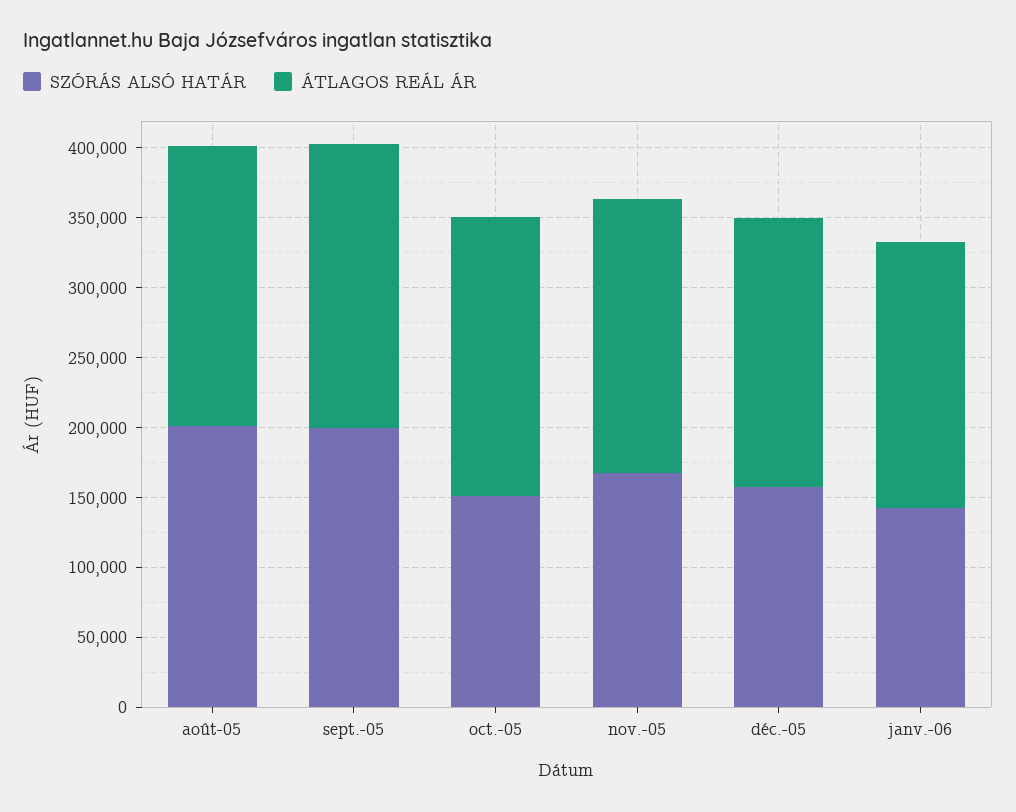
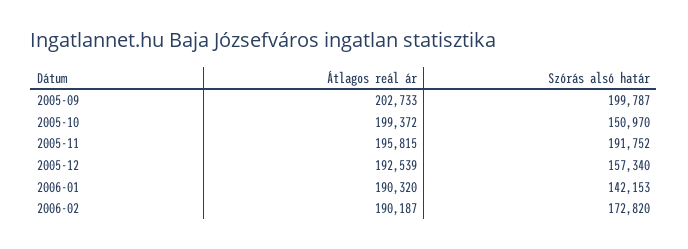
SZÓRÁS ALSÓ HATÁR, août-05: 200000 -> none
ÁTLAGOS REÁL ÁR, août-05: 200000 -> none
SZÓRÁS ALSÓ HATÁR, nov.-05: 170000 -> 191752
ÁTLAGOS REÁL ÁR, 2006-02: none -> 190187
SZÓRÁS ALSÓ HATÁR, 2006-02: none -> 172820

